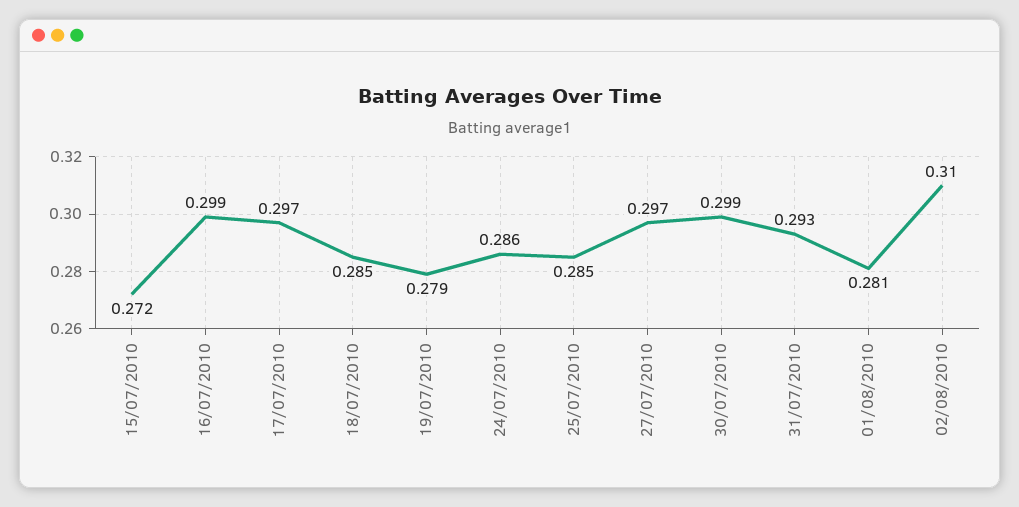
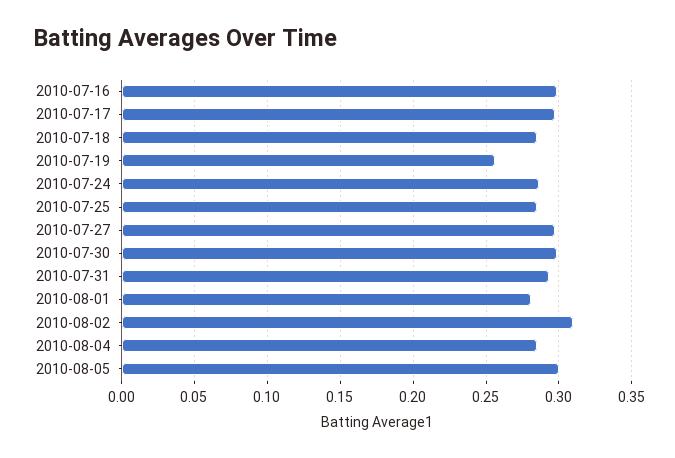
15/07/2010: 0.272 -> none
19/07/2010: 0.279 -> 0.255
2010-08-04: none -> 0.285
2010-08-05: none -> 0.3

